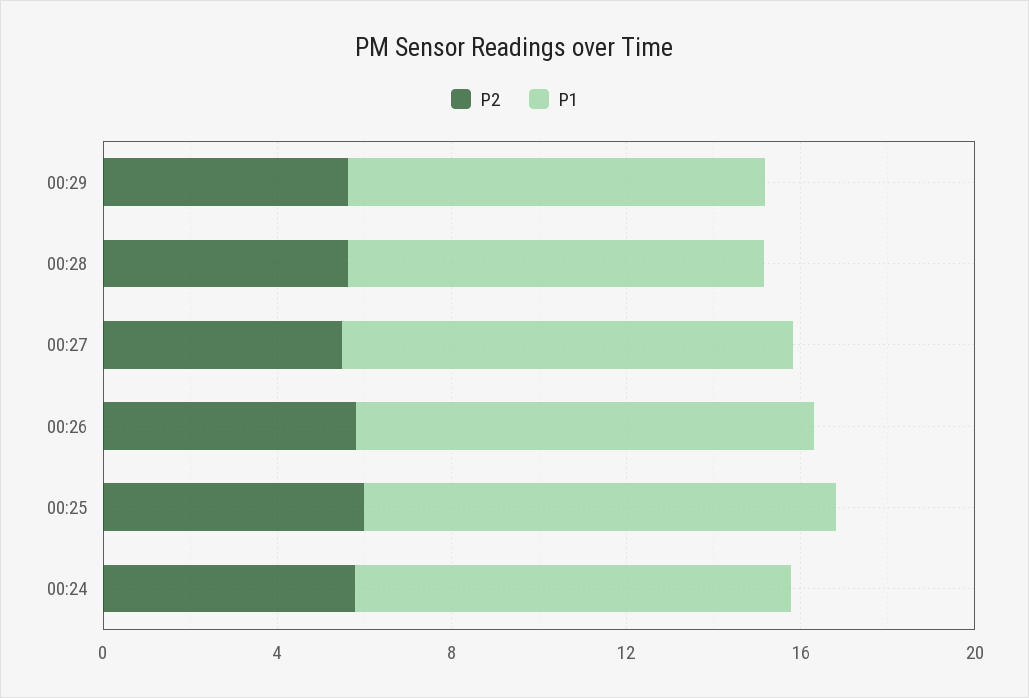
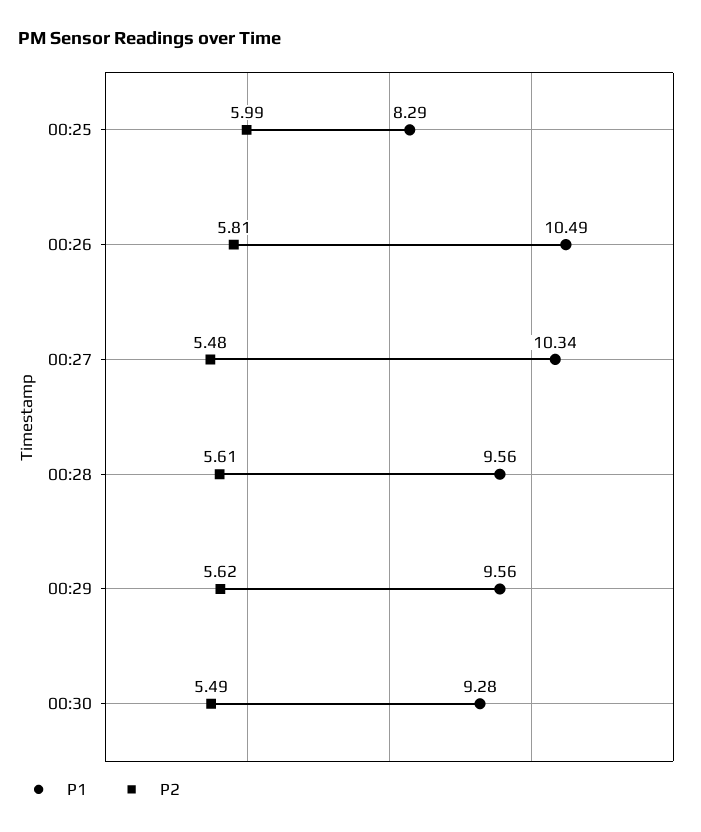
P1, 00:25: 11 -> 8.29
P2, 00:24: 6 -> none
P1, 00:24: 10 -> none
P1, 00:30: none -> 9.28
P2, 00:30: none -> 5.49

